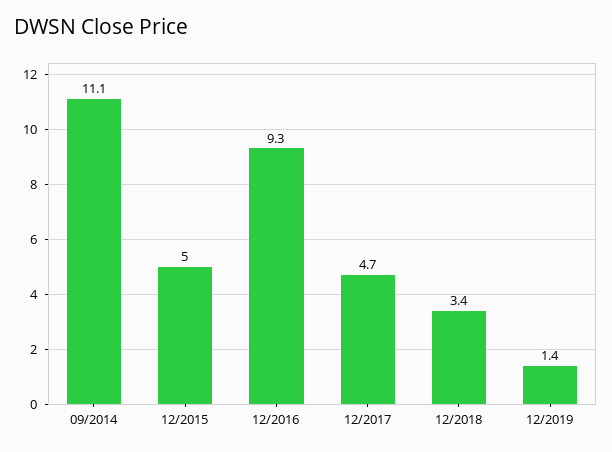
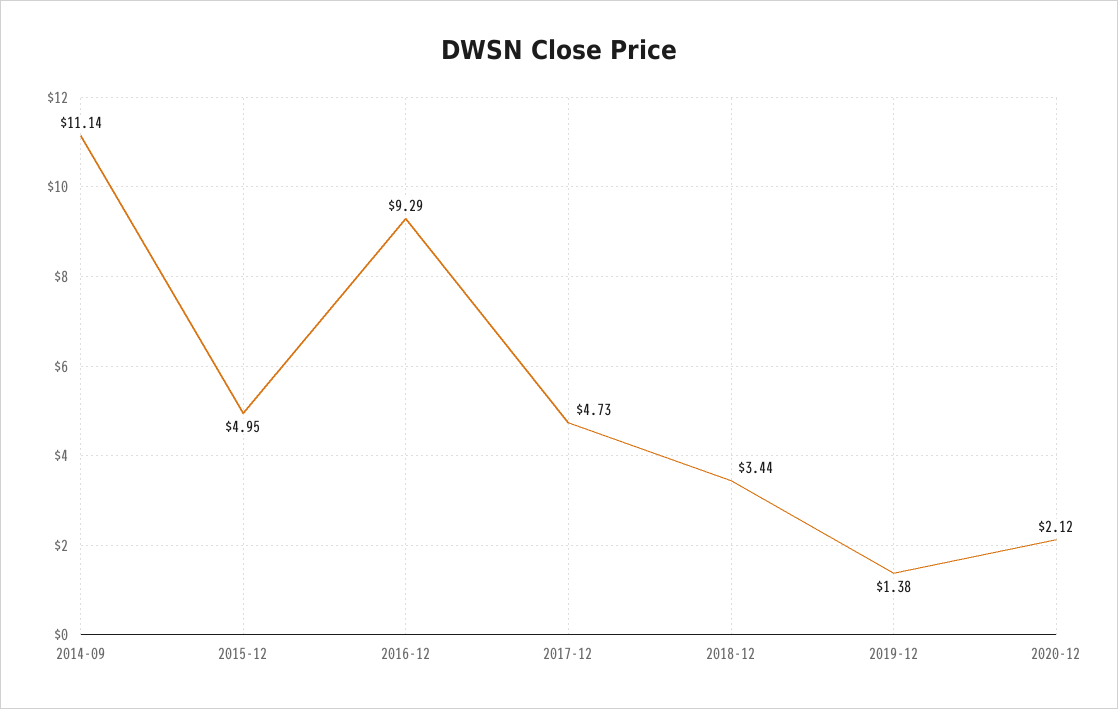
2020-12: none -> 2.12

